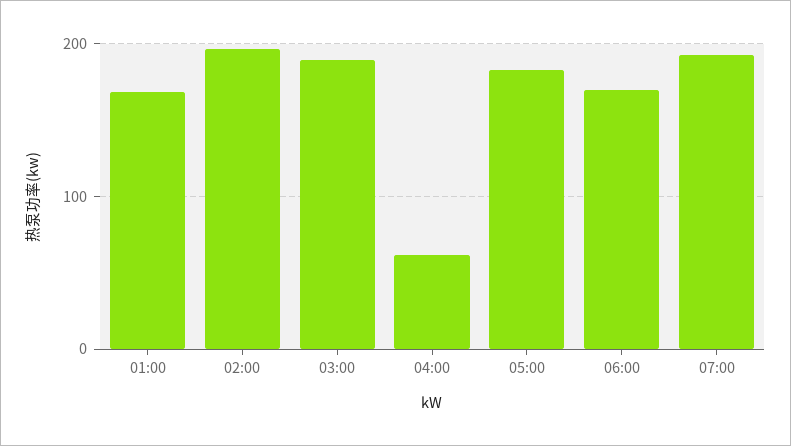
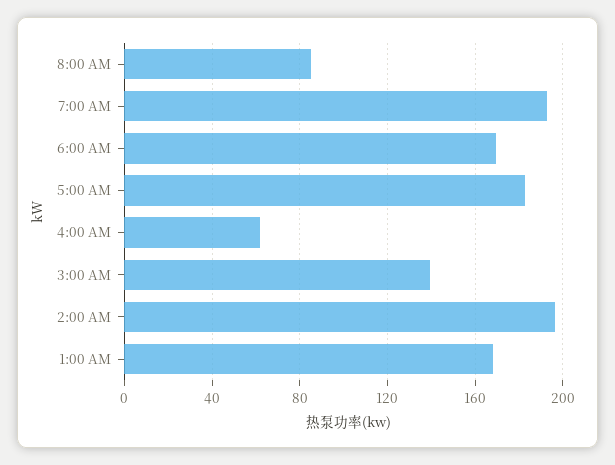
03:00: 190 -> 140
8:00 AM: none -> 85

